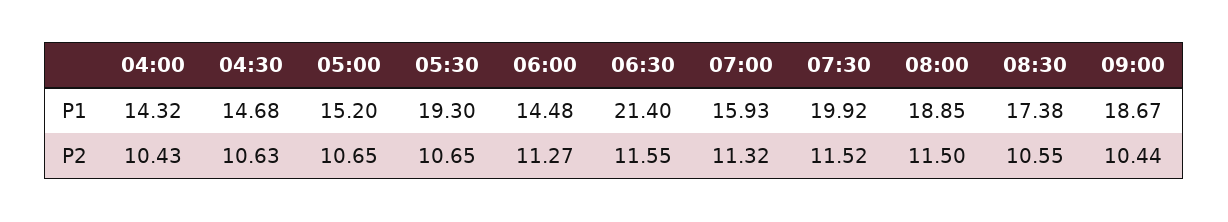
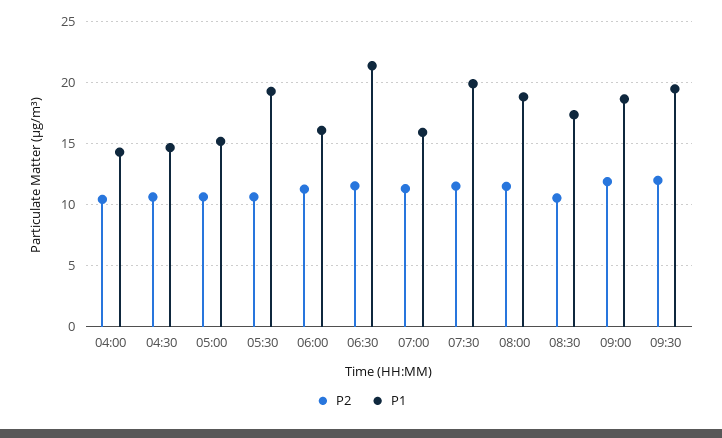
P1, 06:00: 14.48 -> 16
P2, 09:00: 10.44 -> 12
P2, 09:30: none -> 12
P1, 09:30: none -> 19.5

